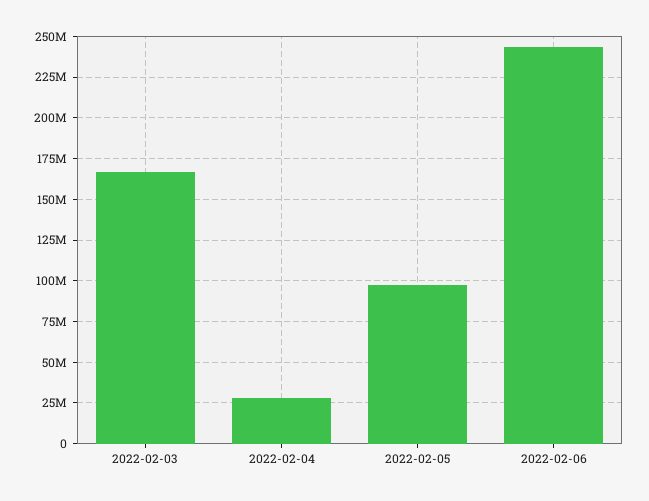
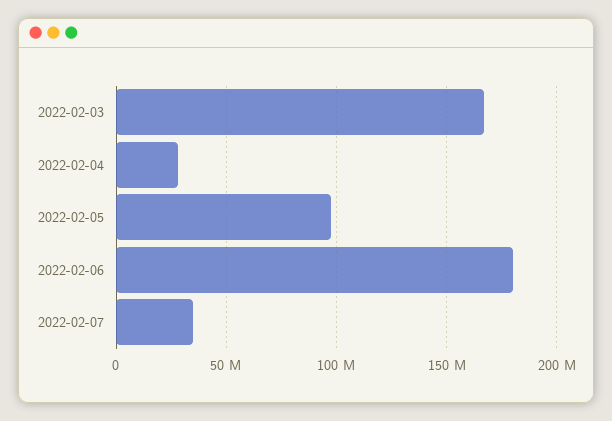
2022-02-06: 245000000 -> 180000000
2022-02-07: none -> 35000000

